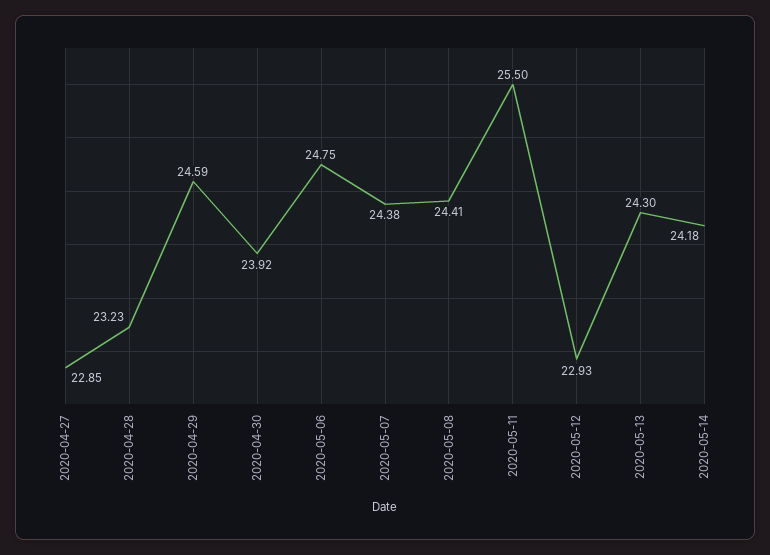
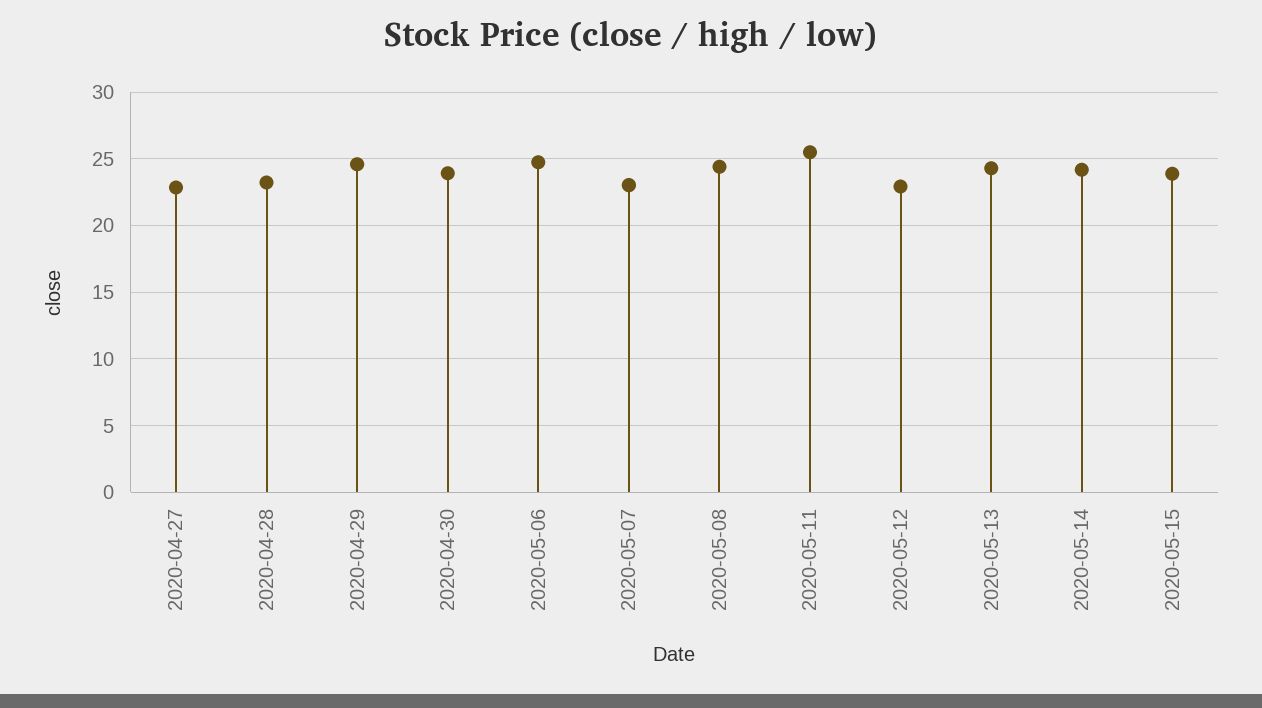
2020-05-07: 24.38 -> 23
2020-05-15: none -> 24

